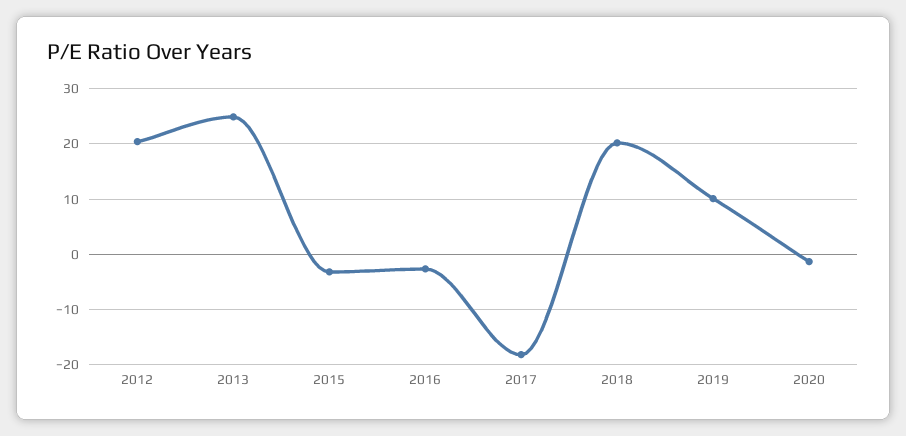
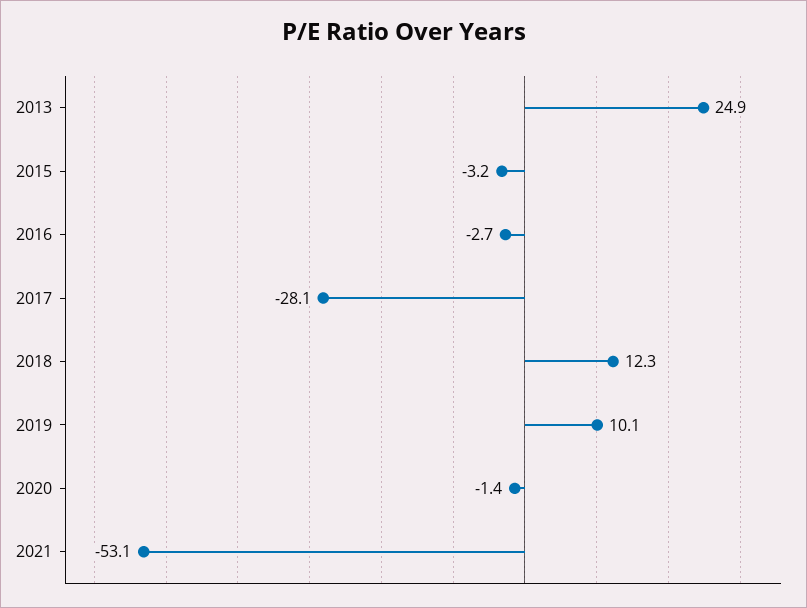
2012: 20 -> none
2017: -18 -> -28.1
2018: 20 -> 12.3
2021: none -> -53.1

